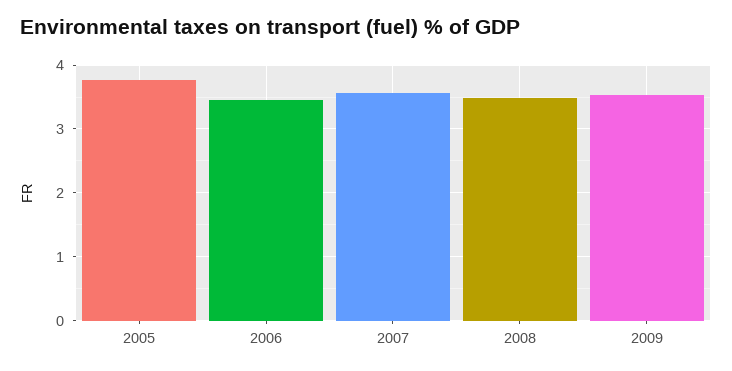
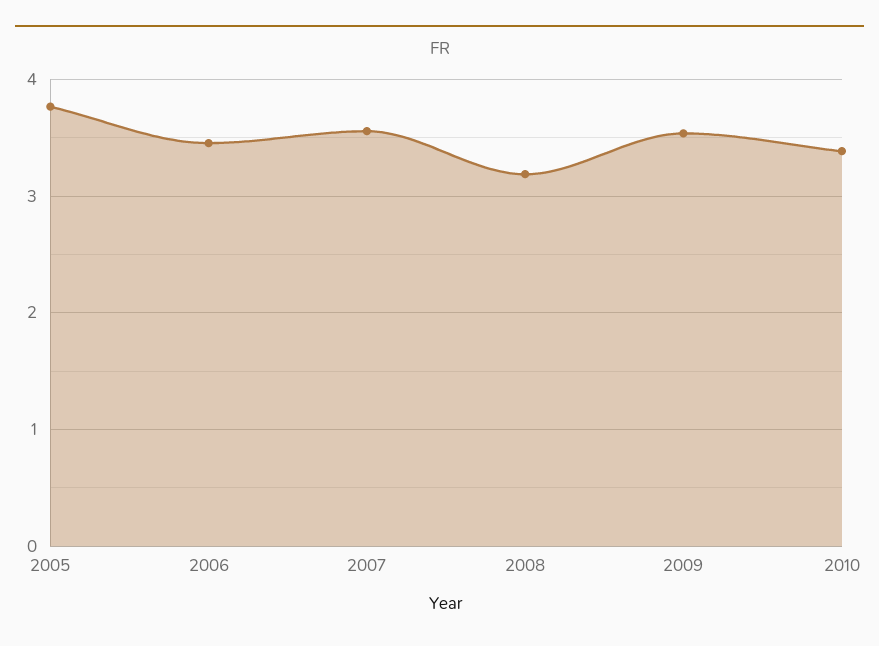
2008: 3.5 -> 3.2
2010: none -> 3.4

